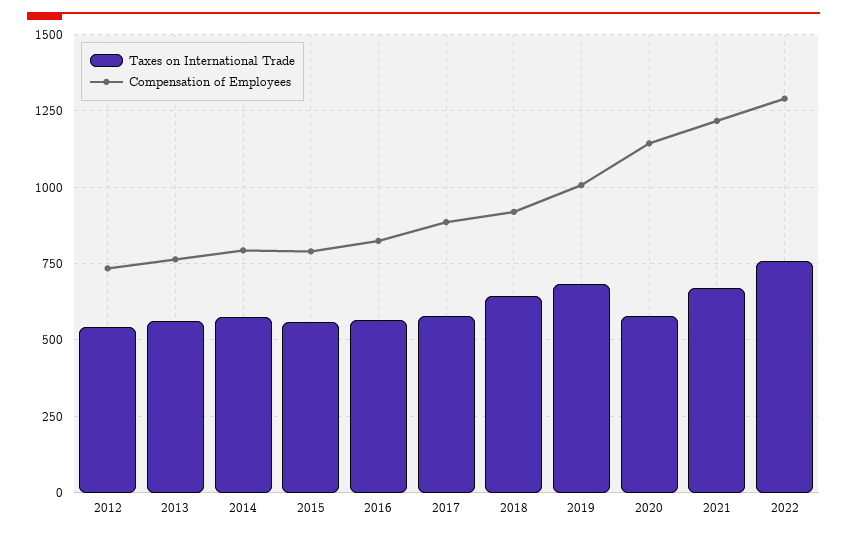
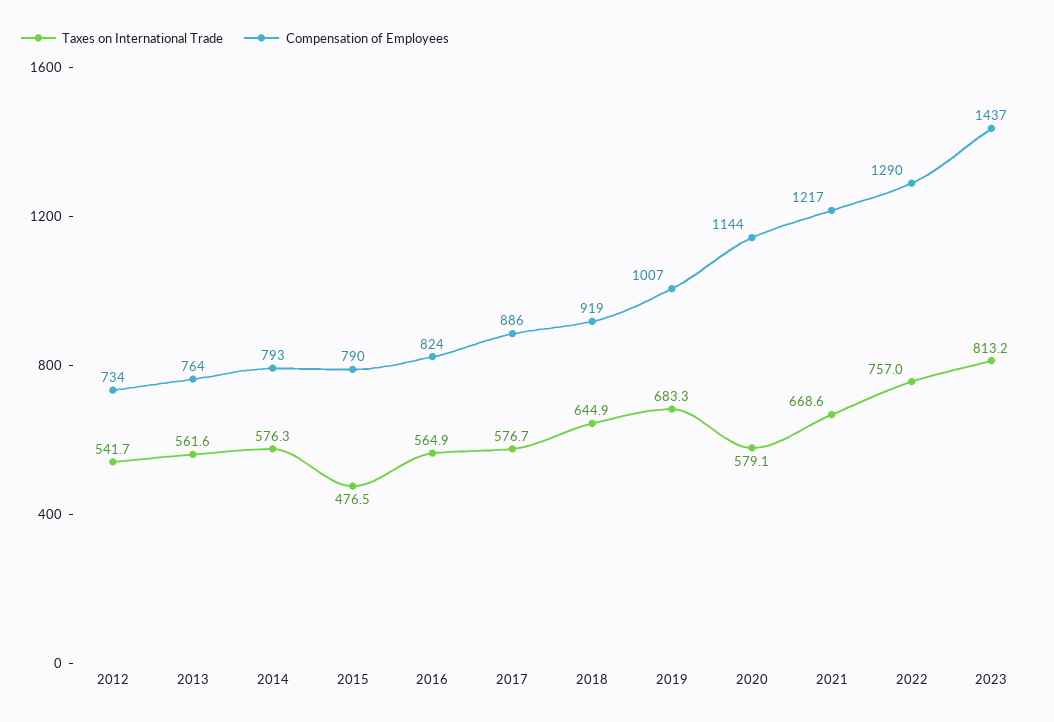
Taxes on International Trade, 2015: 550 -> 476.5
Taxes on International Trade, 2023: none -> 813.2
Compensation of Employees, 2023: none -> 1437

